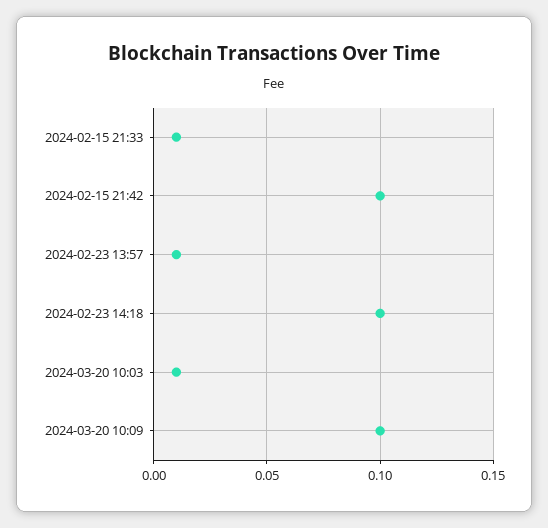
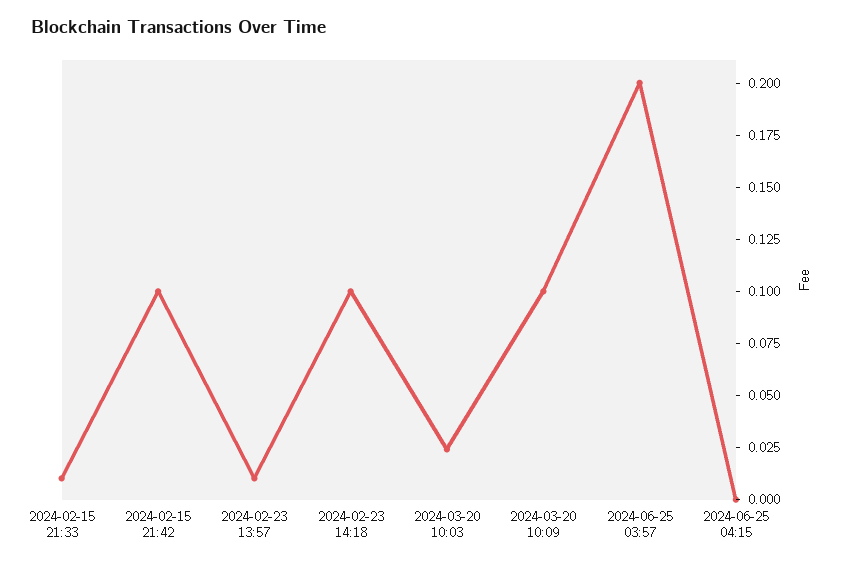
2024-03-20 10:03: 0.01 -> 0.025
2024-06-25 03:57: none -> 0.2
2024-06-25 04:15: none -> 0

